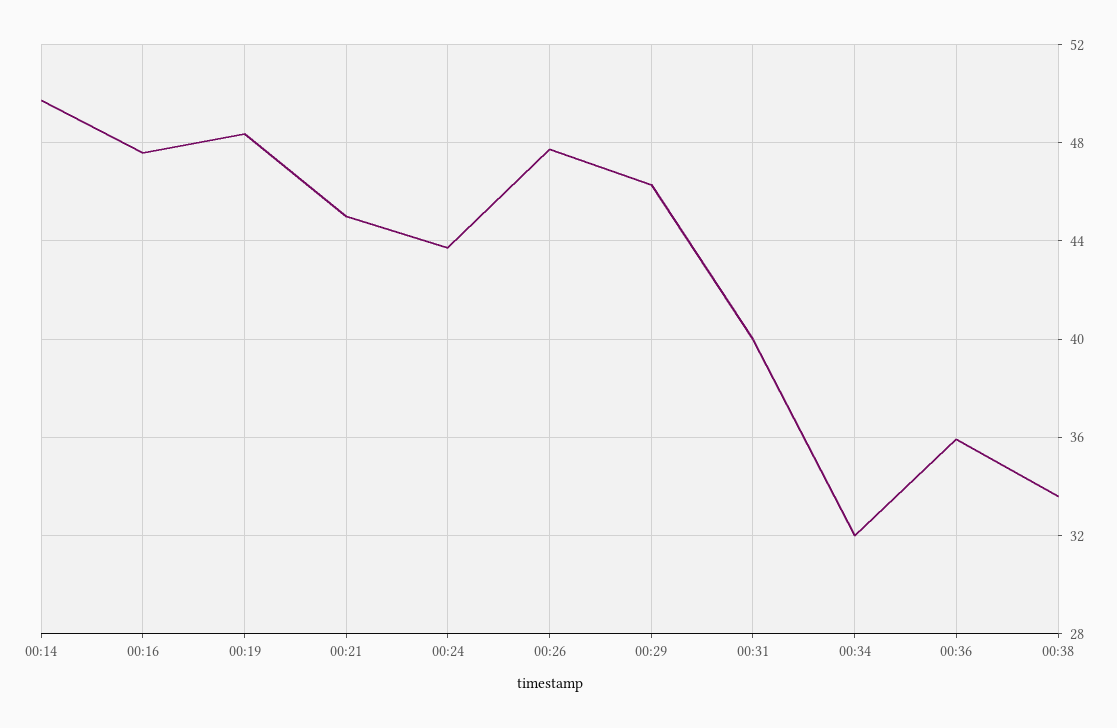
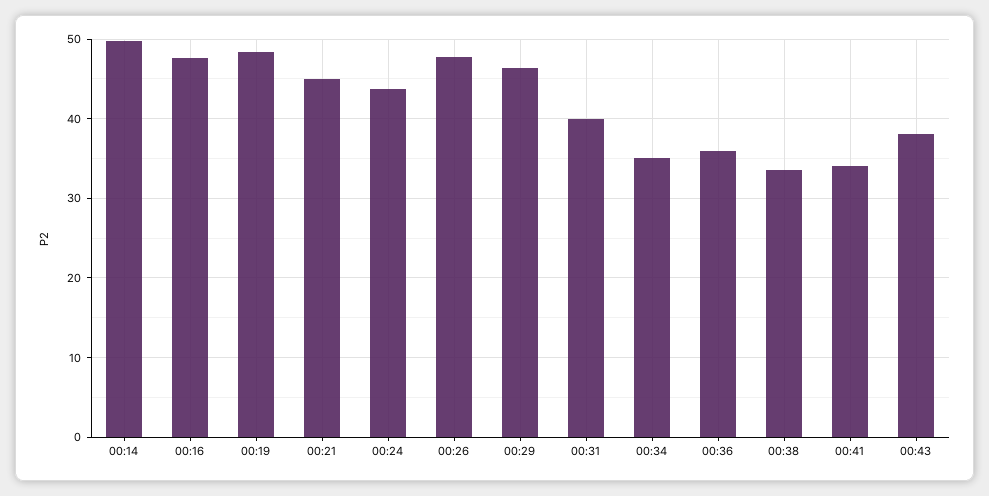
00:34: 32 -> 35
00:41: none -> 34
00:43: none -> 38

